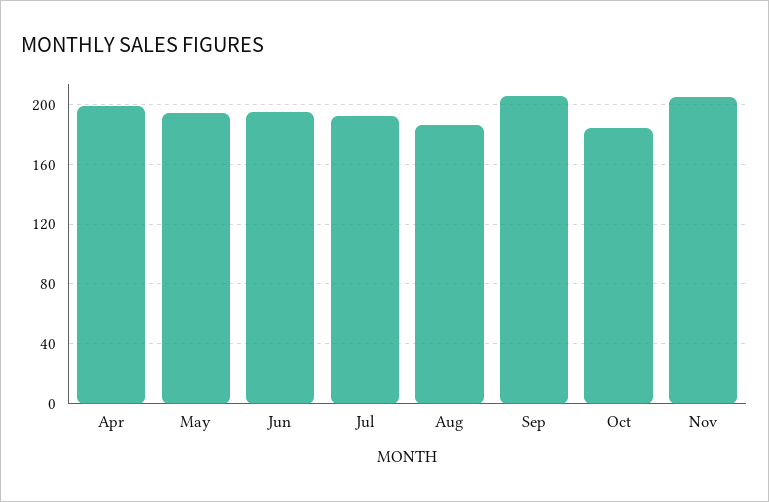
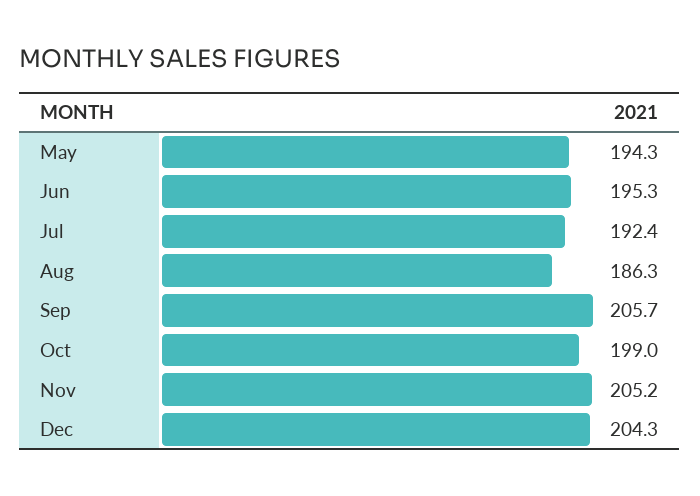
Apr: 200 -> none
Oct: 185 -> 199
Dec: none -> 204.3

